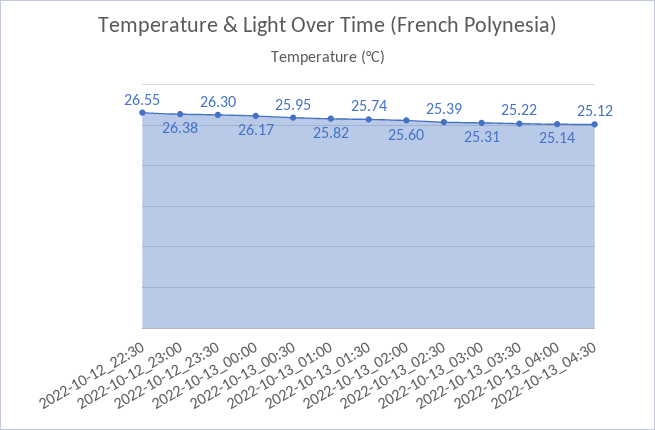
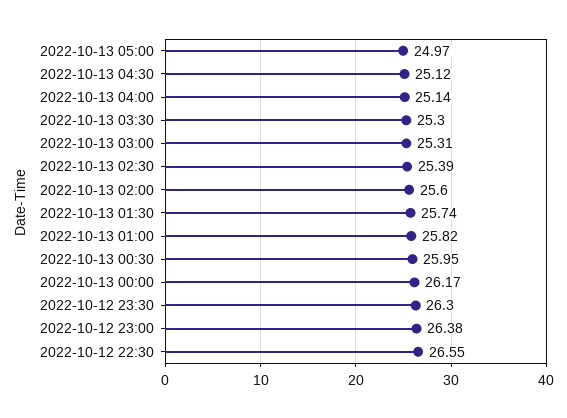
2022-10-13_03:30: 25.22 -> 25.3
2022-10-13 05:00: none -> 24.97

